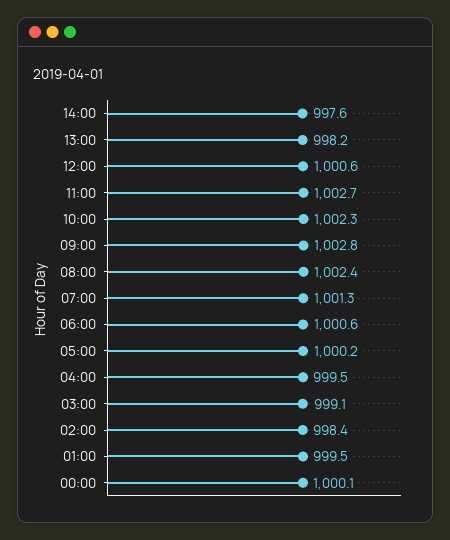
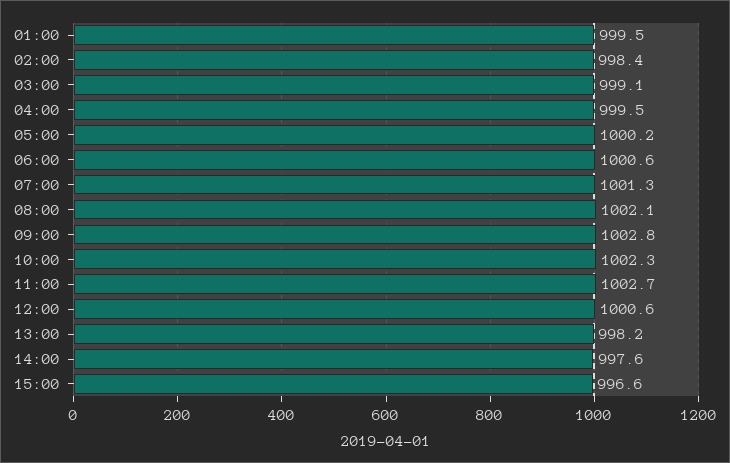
08:00: 1002.4 -> 1002.1
00:00: 1000.1 -> none
15:00: none -> 996.6

